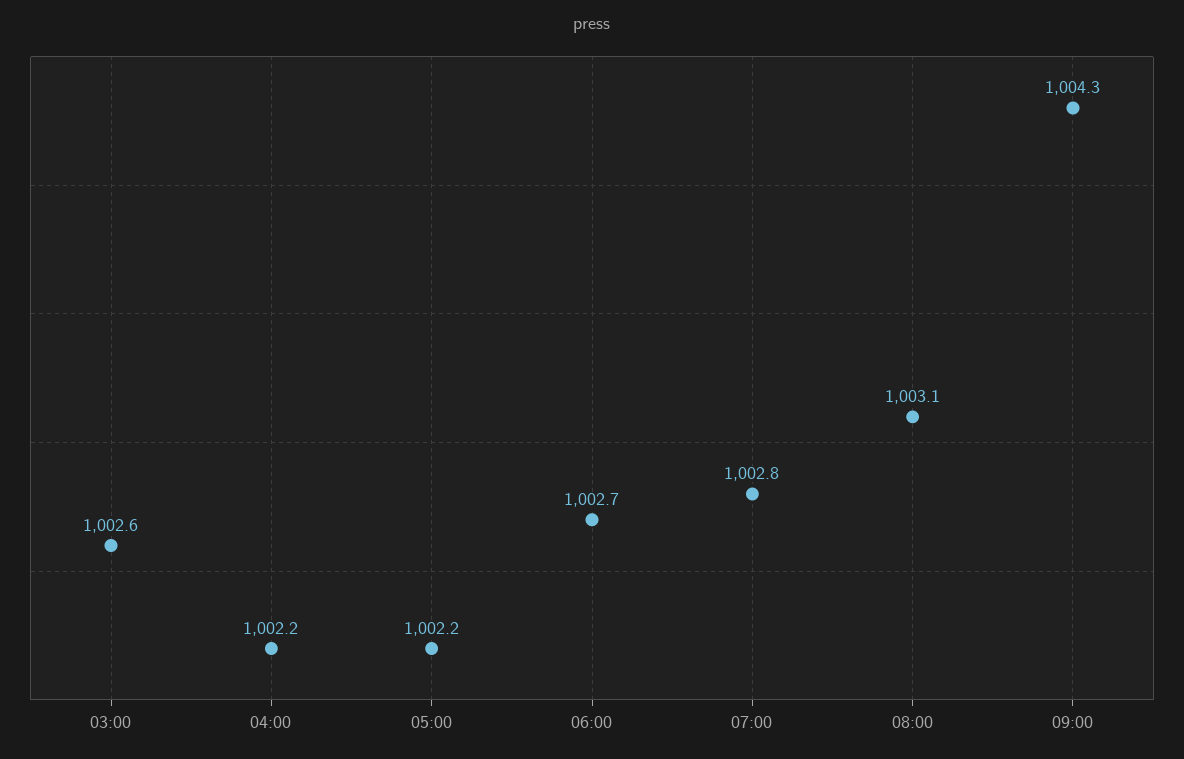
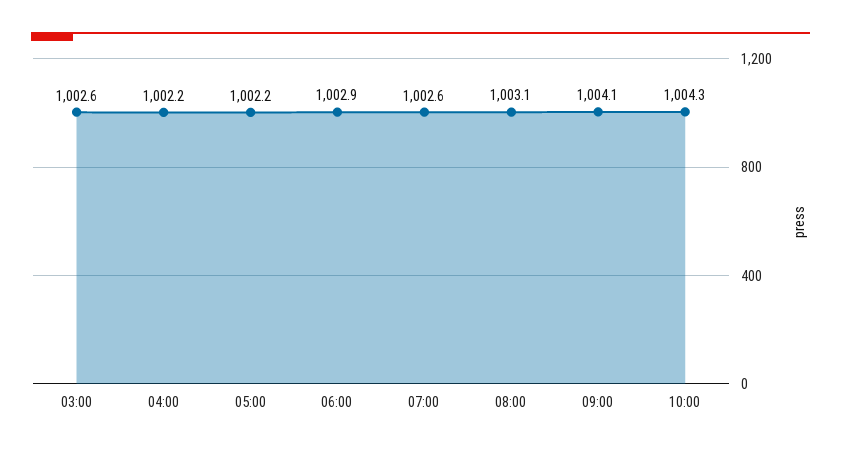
06:00: 1002.7 -> 1002.9
07:00: 1002.8 -> 1002.6
09:00: 1004.3 -> 1004.1
10:00: none -> 1004.3

